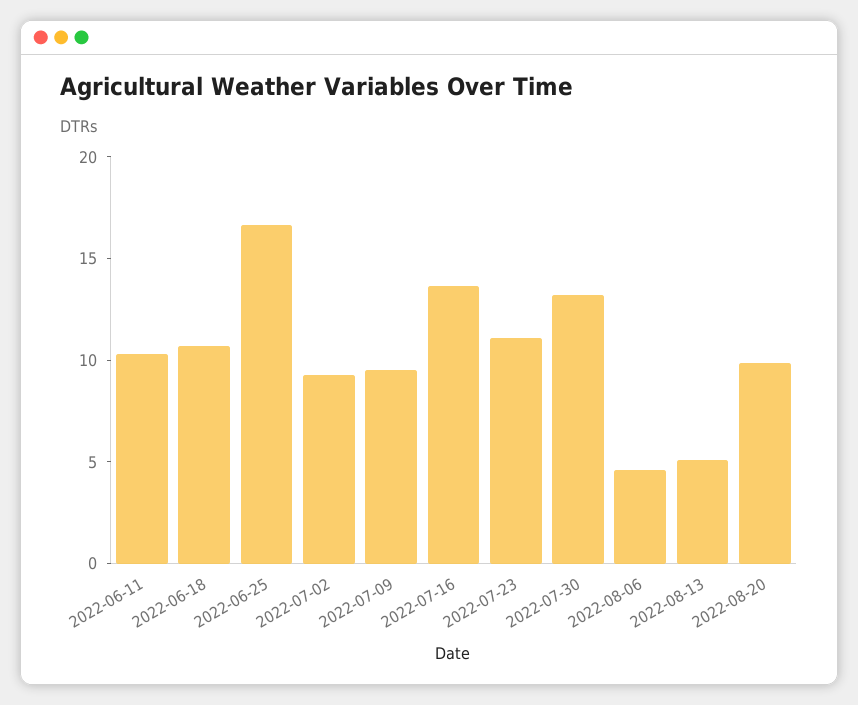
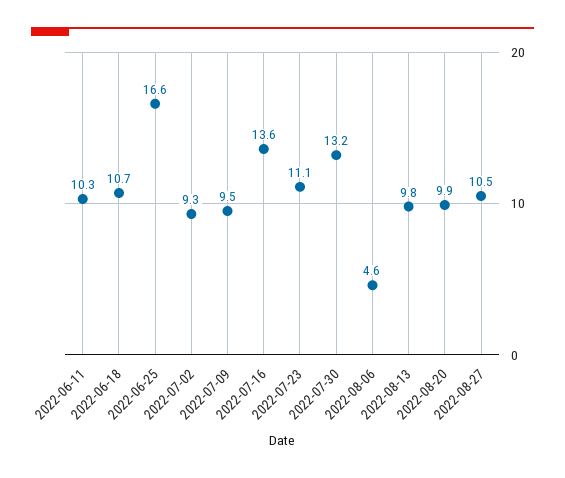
2022-08-13: 5 -> 9.8
2022-08-27: none -> 10.5

